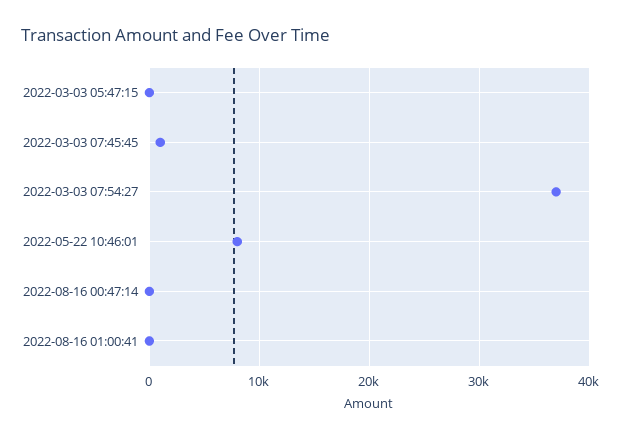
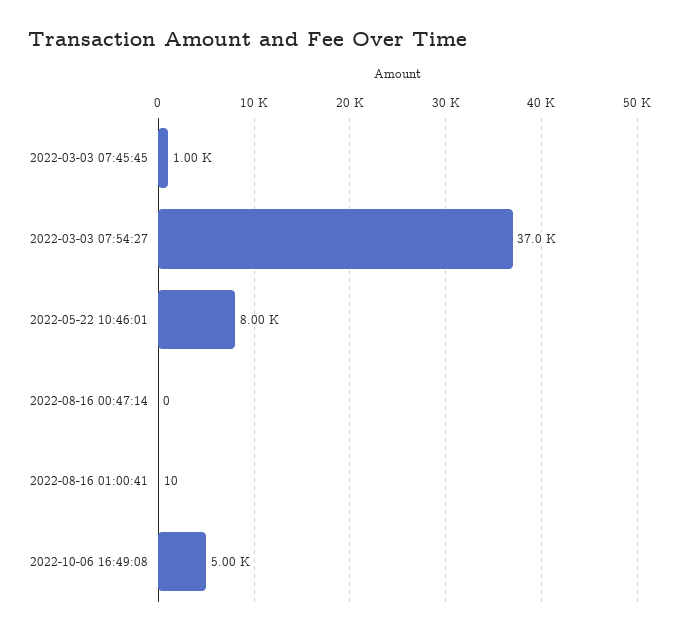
2022-03-03 05:47:15: 0 -> none
2022-10-06 16:49:08: none -> 5000

